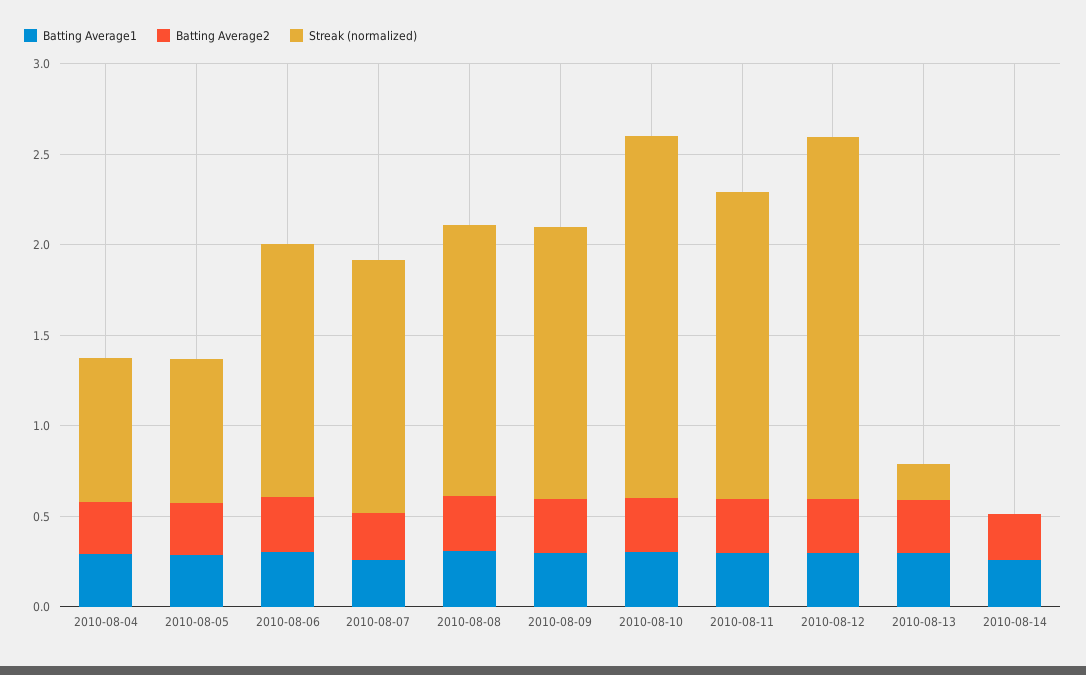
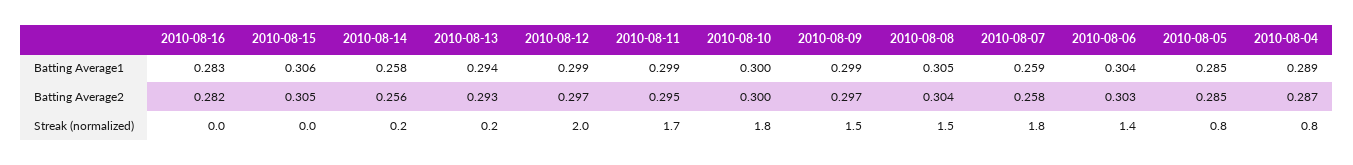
Streak (normalized), 2010-08-07: 1.4 -> 1.8
Streak (normalized), 2010-08-10: 2 -> 1.8
Streak (normalized), 2010-08-14: 0 -> 0.2
Batting Average1, 2010-08-16: none -> 0.283
Batting Average1, 2010-08-15: none -> 0.306
Batting Average2, 2010-08-16: none -> 0.282
Batting Average2, 2010-08-15: none -> 0.305
Streak (normalized), 2010-08-16: none -> 0
Streak (normalized), 2010-08-15: none -> 0

